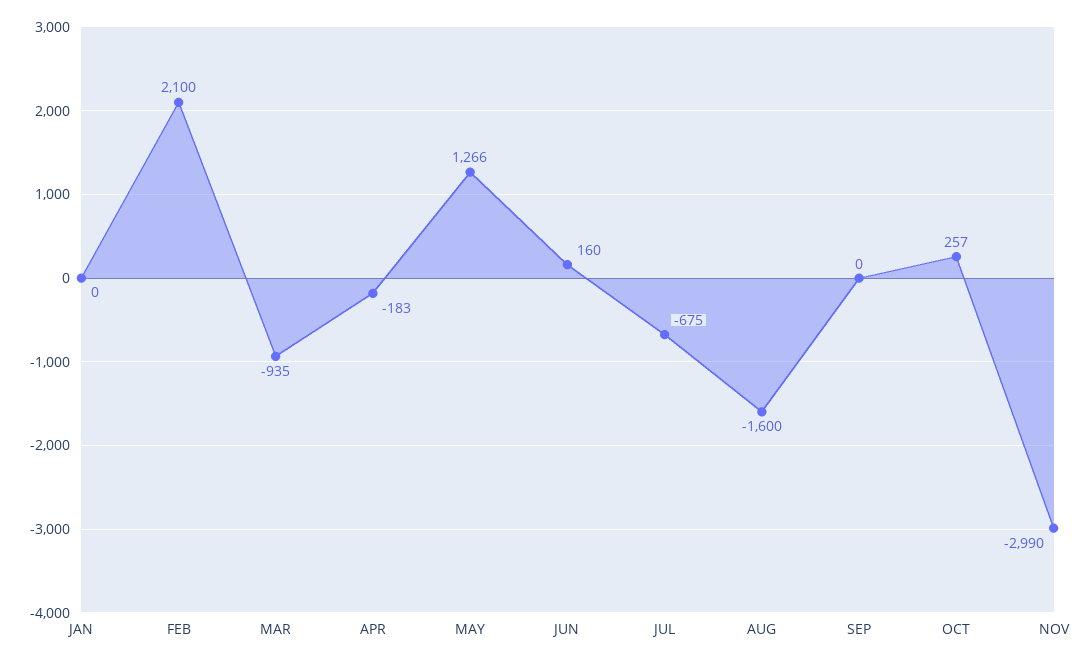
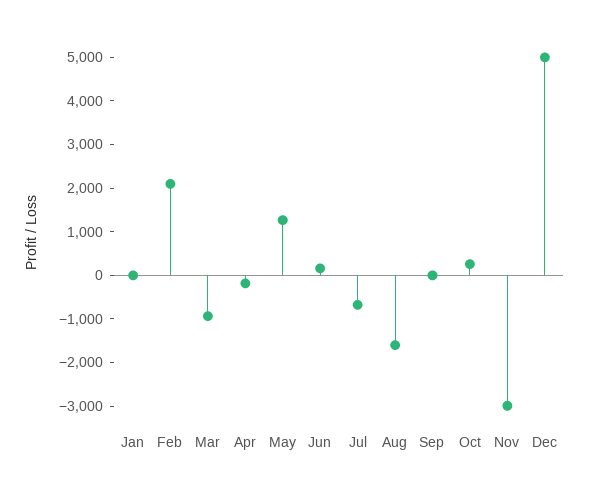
Dec: none -> 5000

